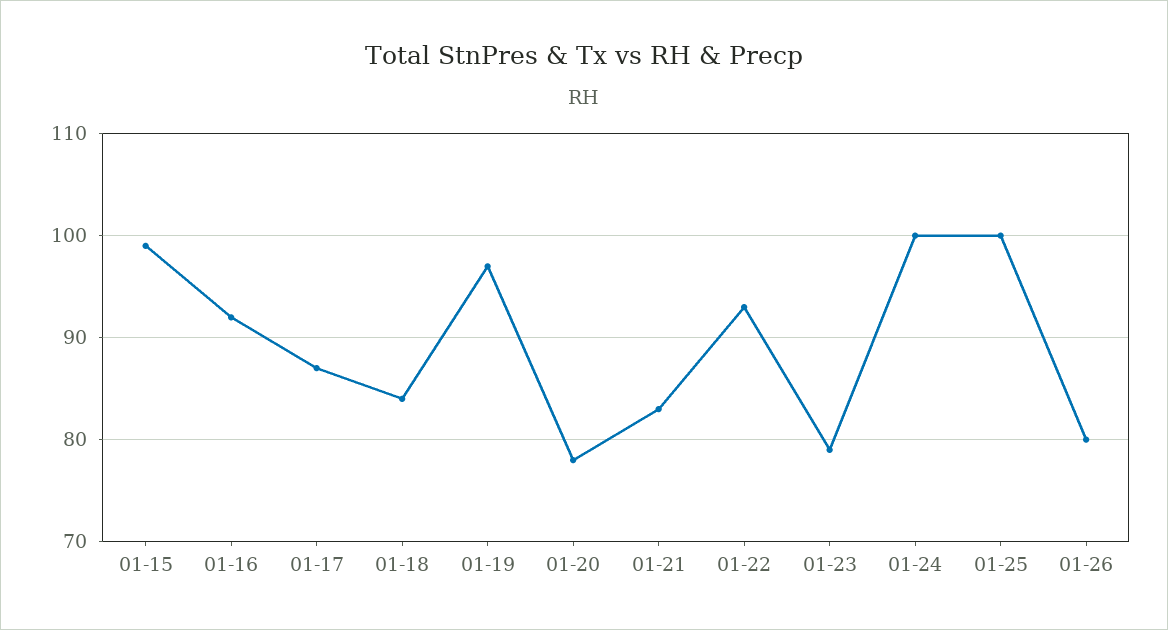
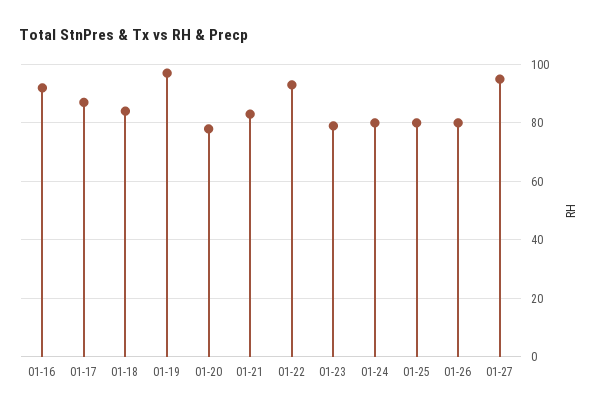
01-15: 99 -> none
01-24: 100 -> 80
01-25: 100 -> 80
01-27: none -> 95

